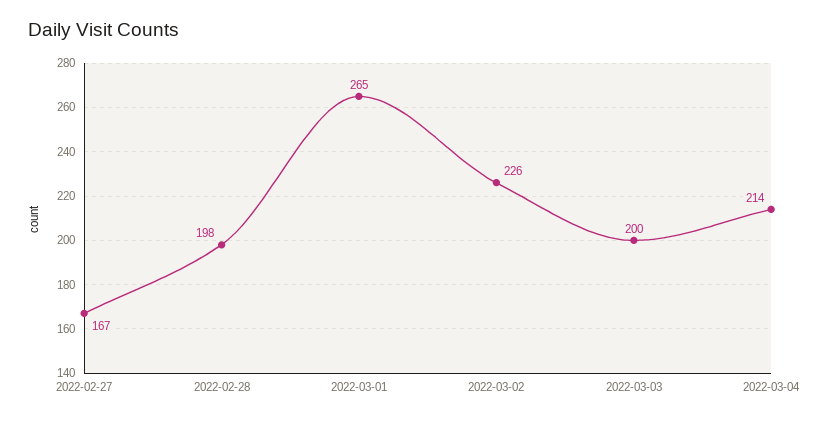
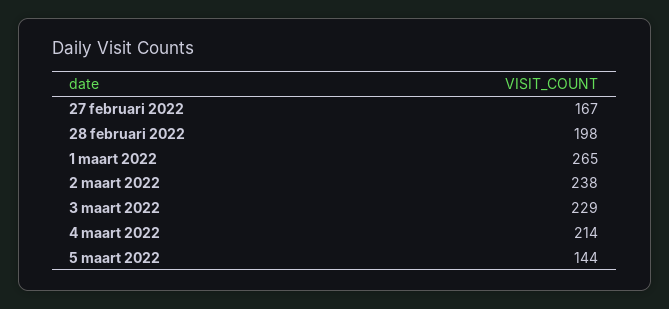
2022-03-02: 226 -> 238
2022-03-03: 200 -> 229
5 maart 2022: none -> 144

